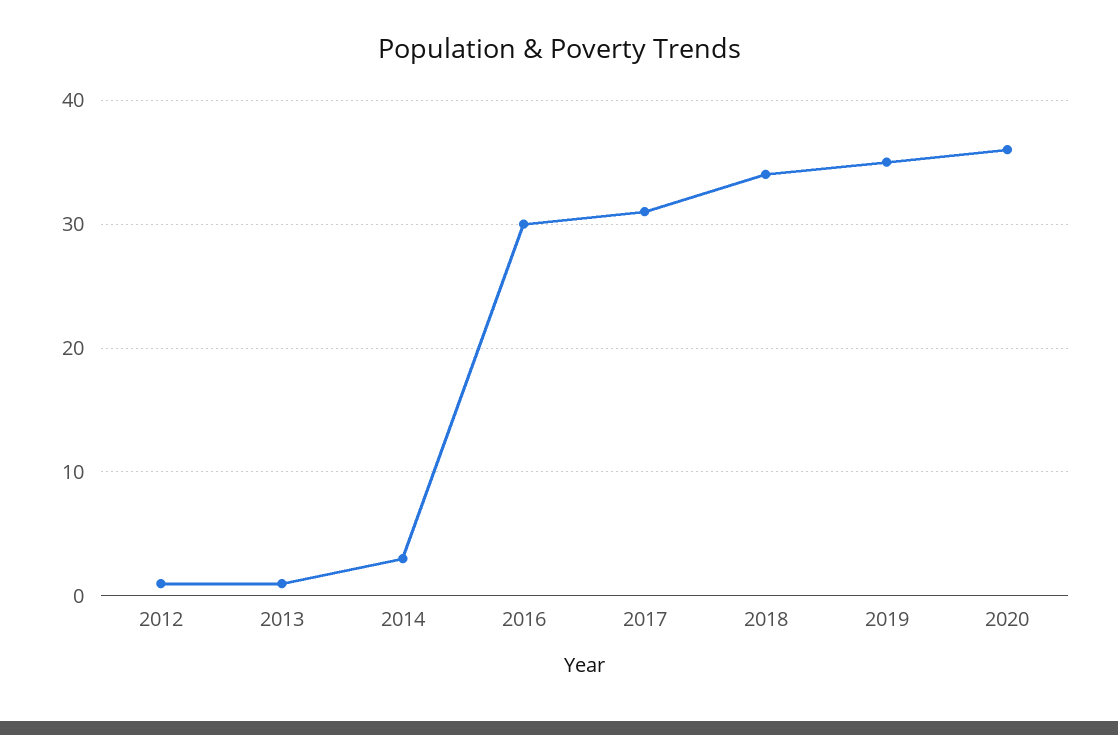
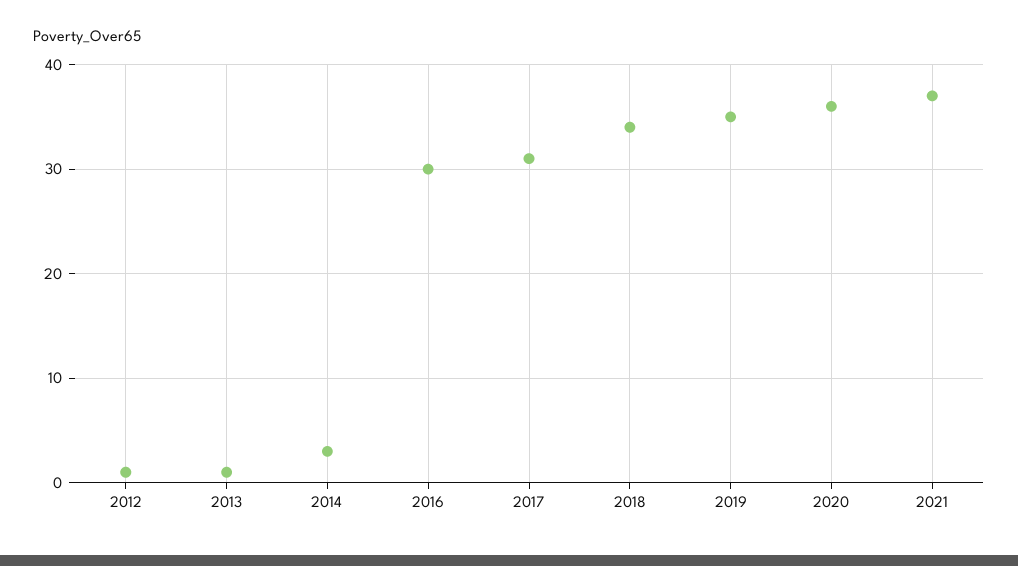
2021: none -> 37

